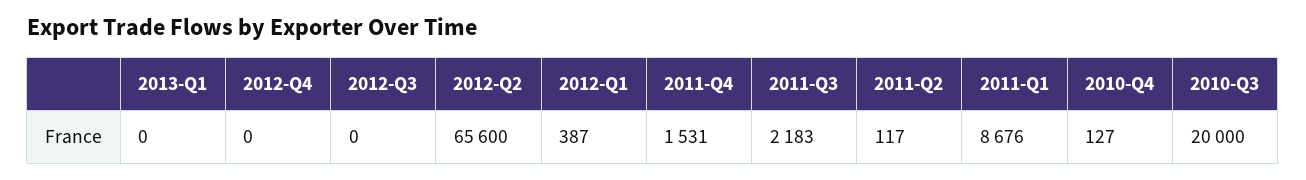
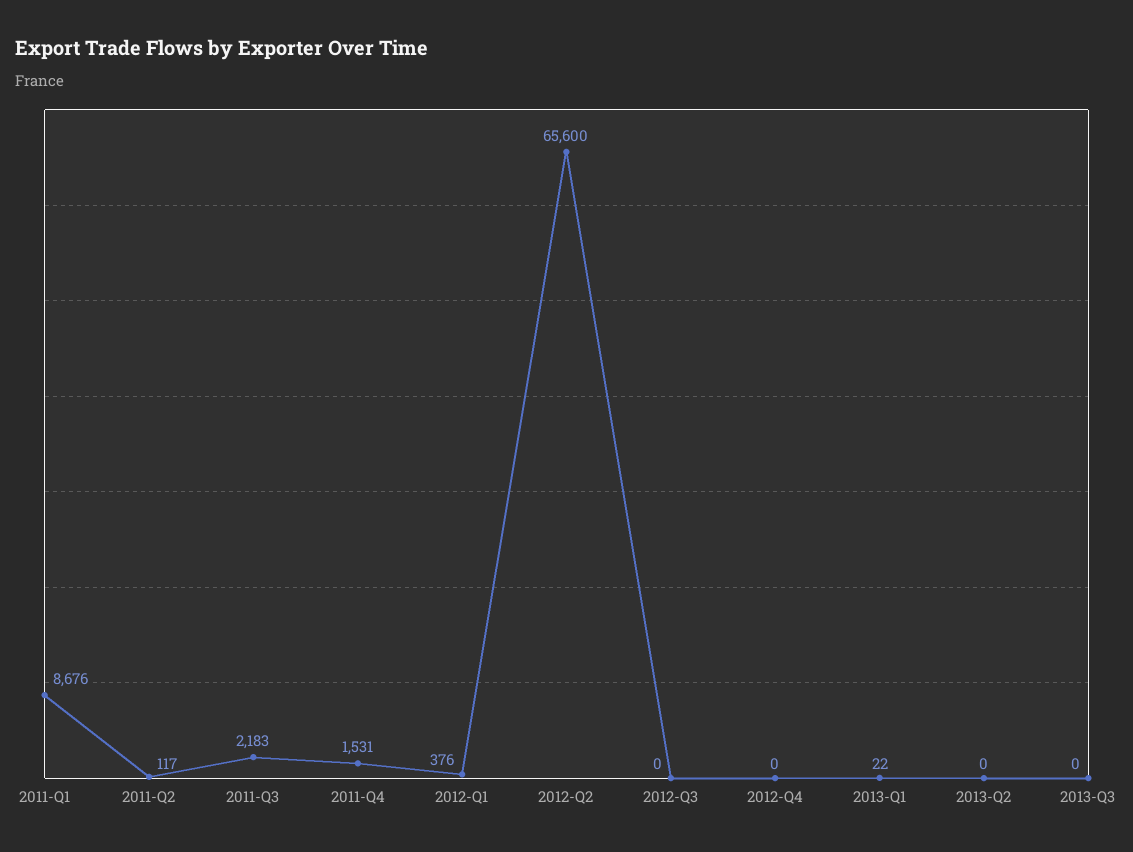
2013-Q1: 0 -> 22
2012-Q1: 387 -> 376
2010-Q4: 127 -> none
2010-Q3: 20000 -> none
2013-Q2: none -> 0
2013-Q3: none -> 0

